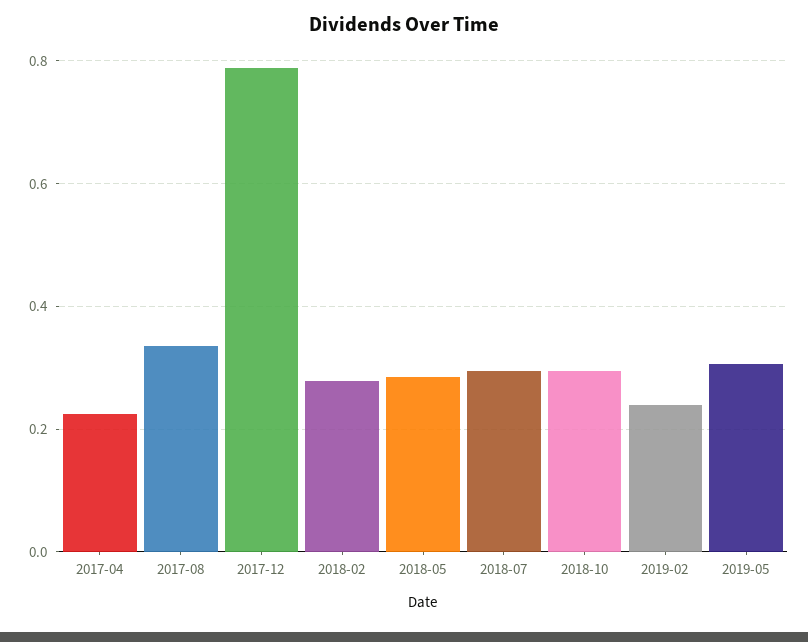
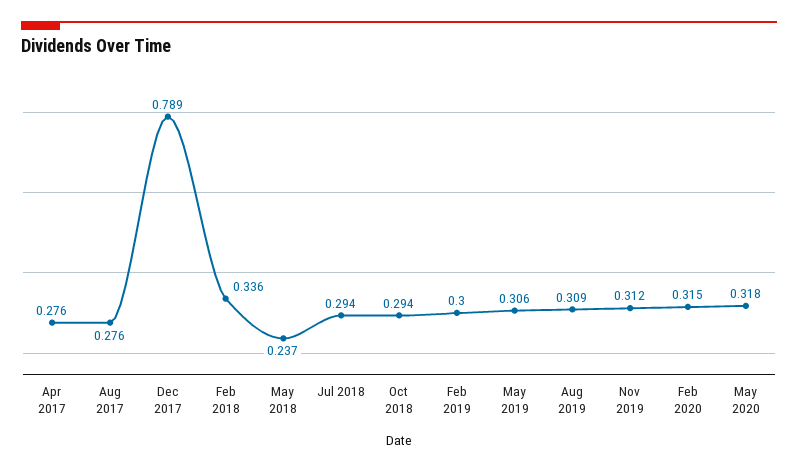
2017-04: 0.22 -> 0.276
2017-08: 0.34 -> 0.276
2018-02: 0.28 -> 0.336
2018-05: 0.28 -> 0.237
2019-02: 0.24 -> 0.3
Aug 2019: none -> 0.309
Nov 2019: none -> 0.312
Feb 2020: none -> 0.315
May 2020: none -> 0.318

